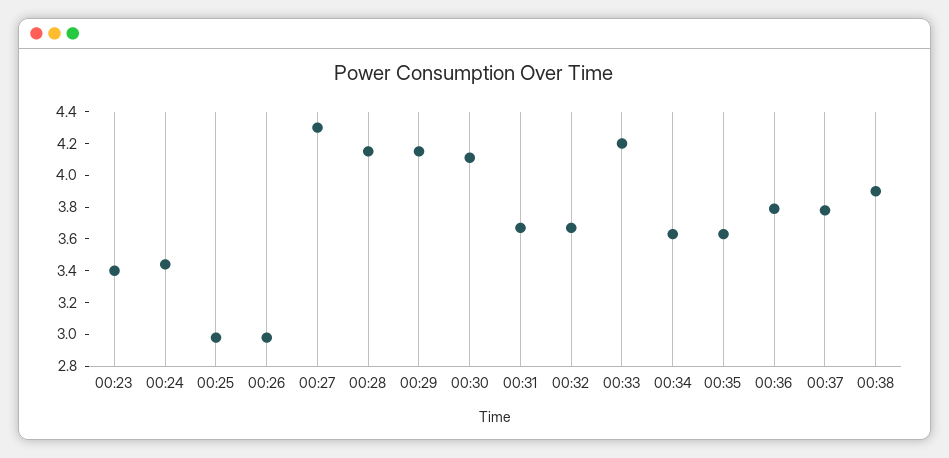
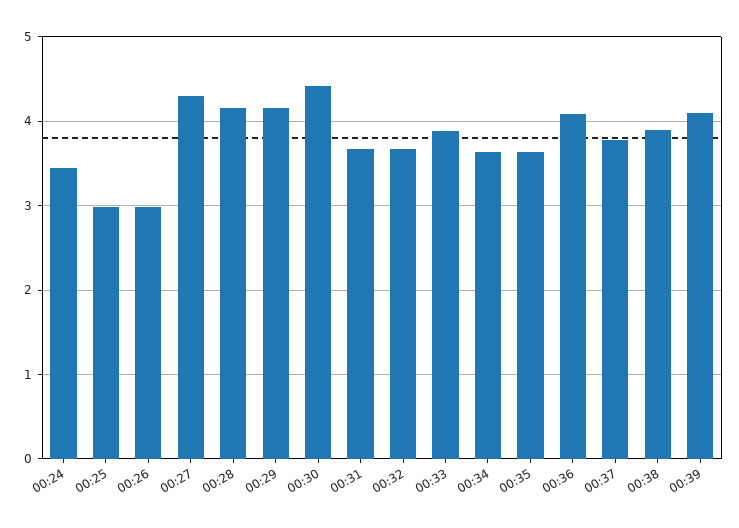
00:23: 3.4 -> none
00:30: 4.1 -> 4.4
00:33: 4.2 -> 3.9
00:36: 3.8 -> 4.1
00:39: none -> 4.1

